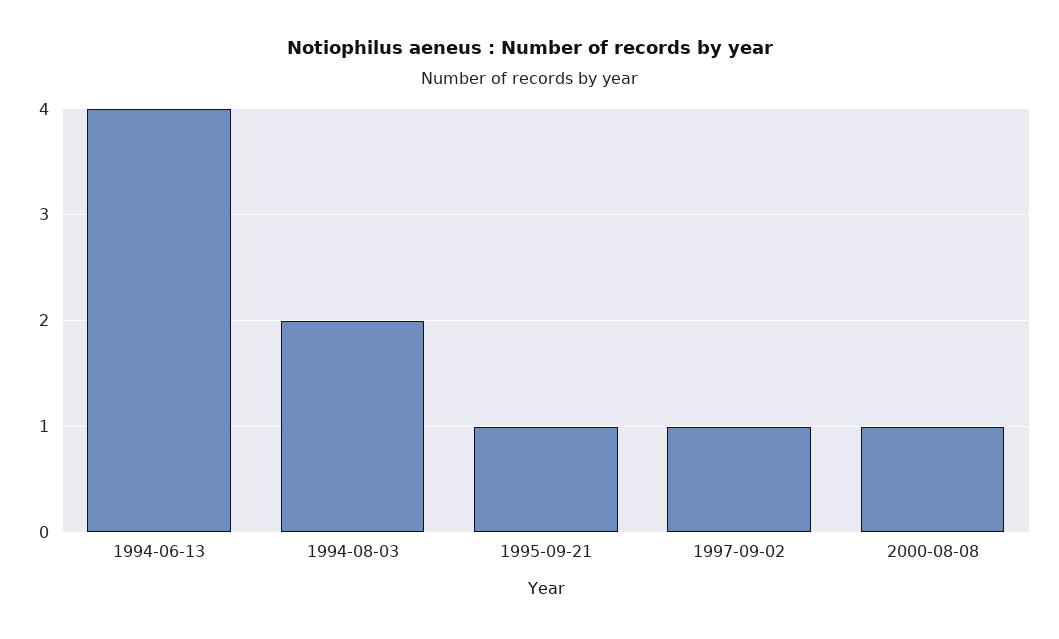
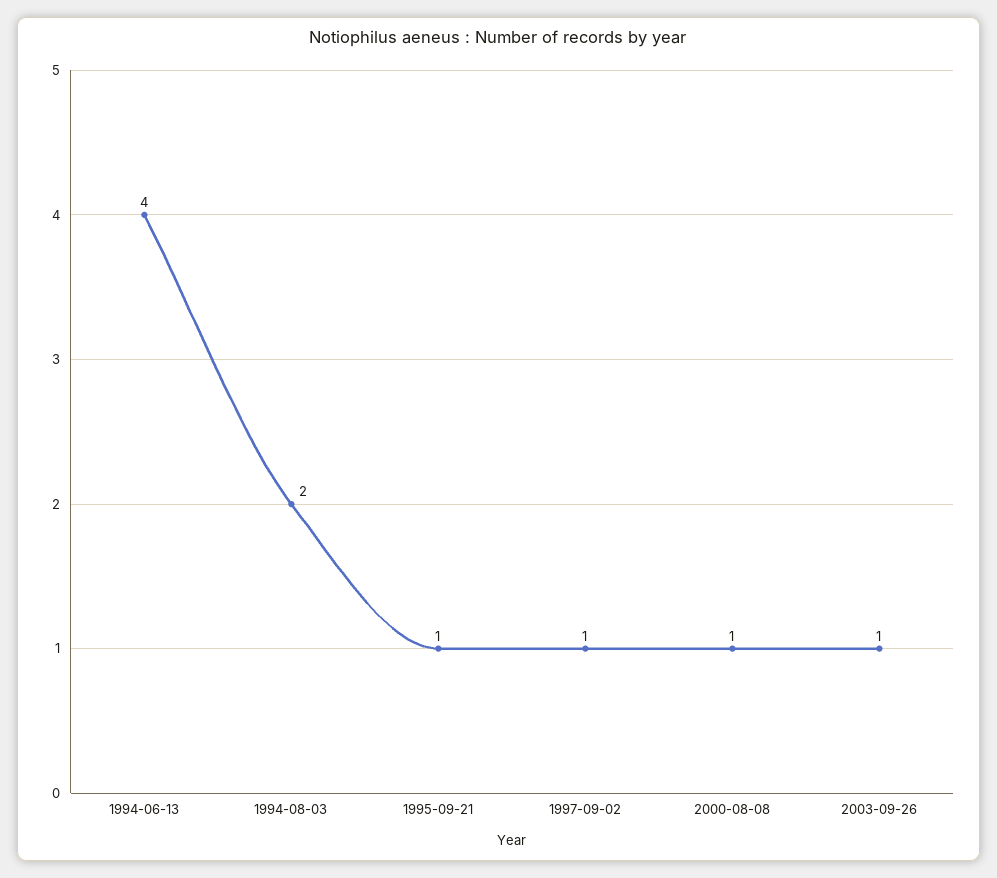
2003-09-26: none -> 1

